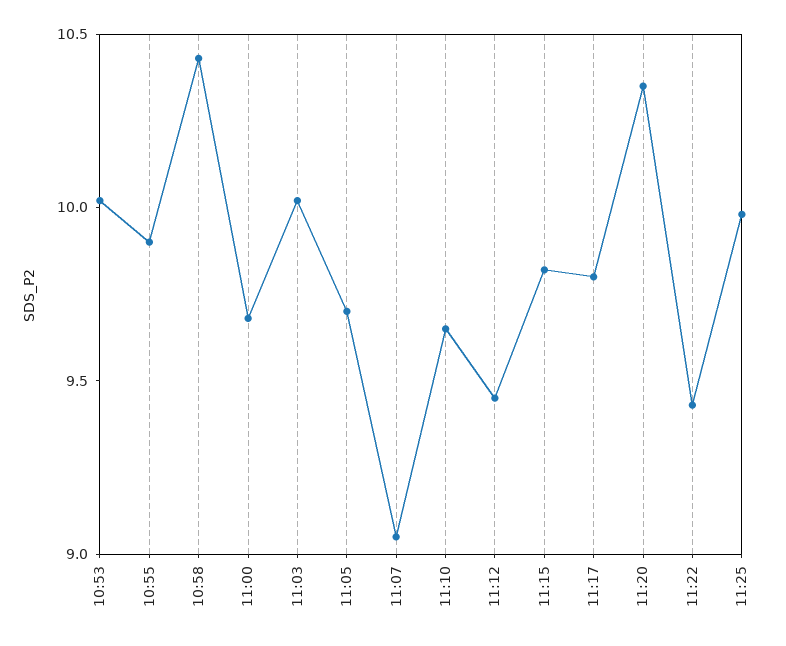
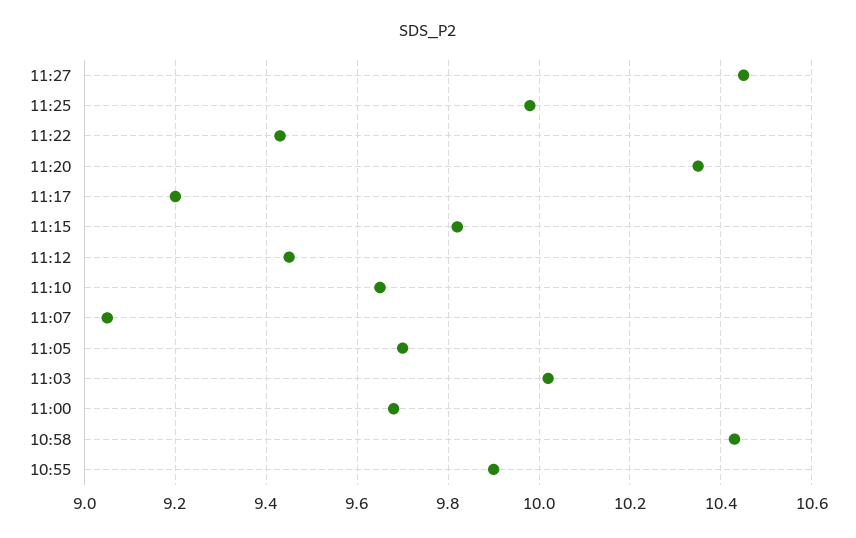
10:53: 10 -> none
11:17: 9.8 -> 9.2
11:27: none -> 10.45

